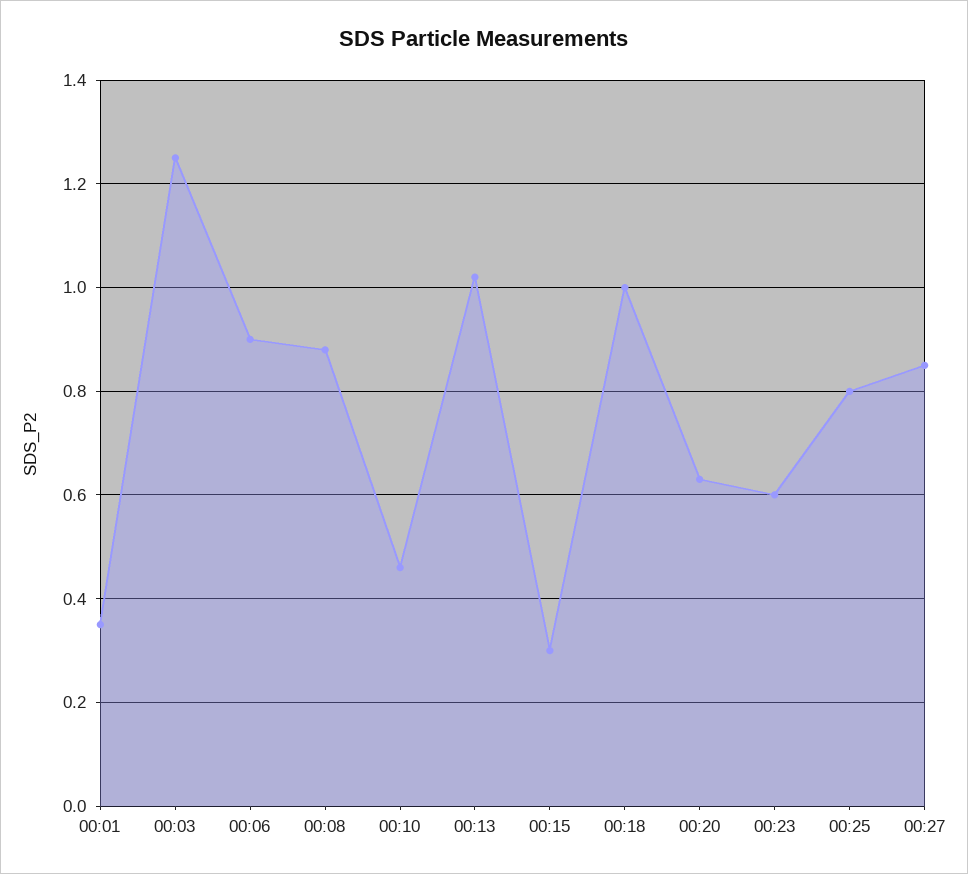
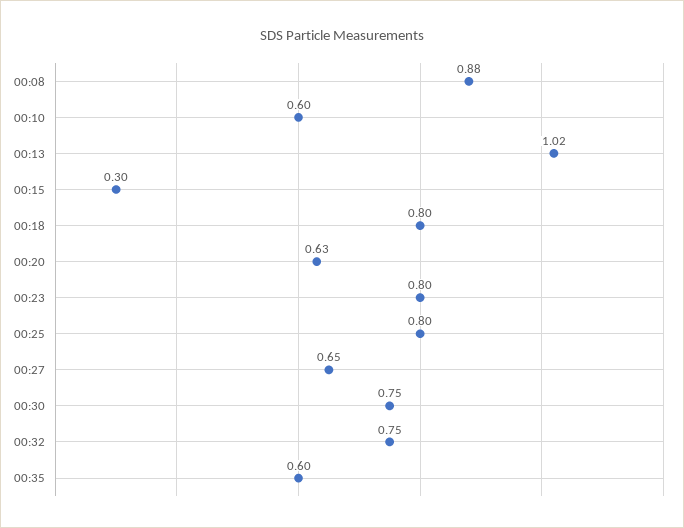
00:01: 0.35 -> none
00:03: 1.25 -> none
00:06: 0.9 -> none
00:10: 0.45 -> 0.6
00:18: 1 -> 0.8
00:23: 0.6 -> 0.8
00:27: 0.85 -> 0.65
00:30: none -> 0.75
00:32: none -> 0.75
00:35: none -> 0.6

